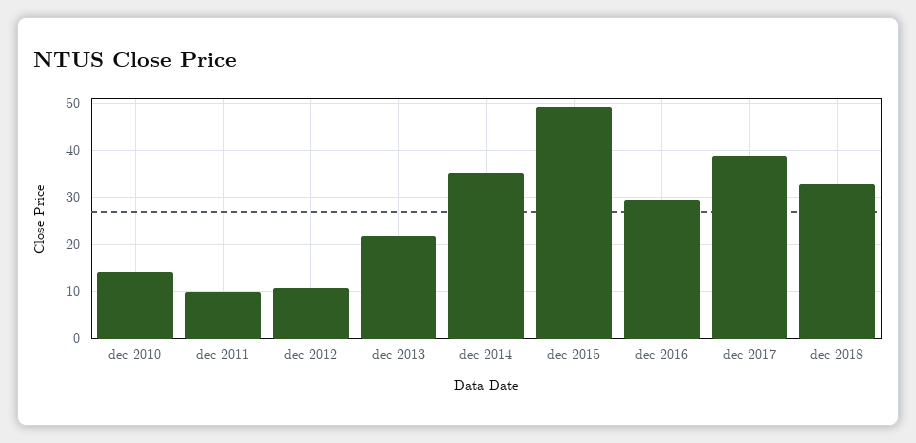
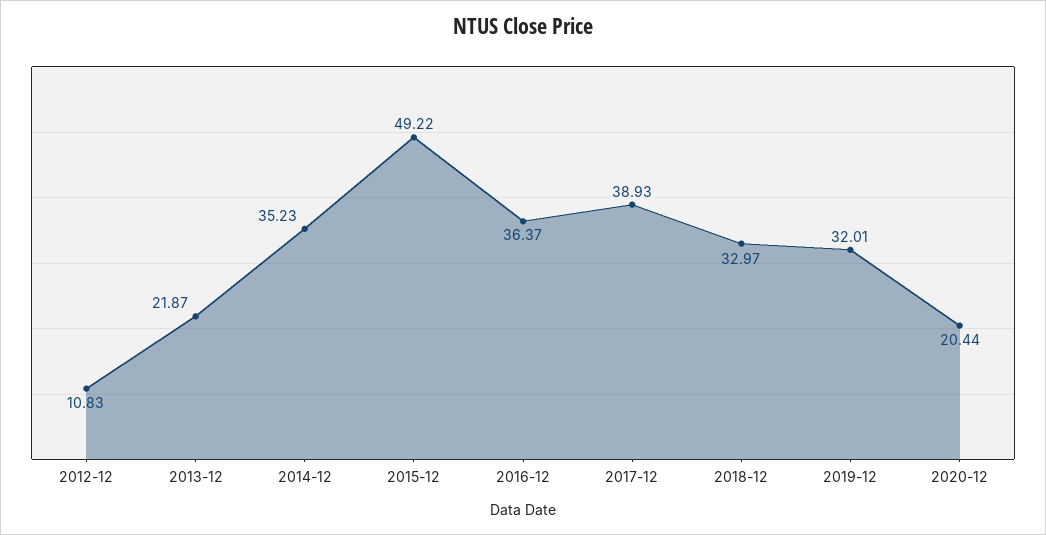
dec 2010: 14 -> none
dec 2011: 10 -> none
dec 2016: 30 -> 36.37
2019-12: none -> 32.01
2020-12: none -> 20.44

